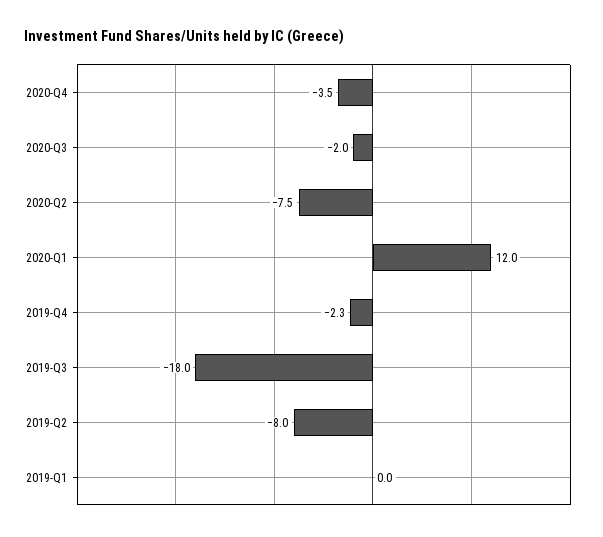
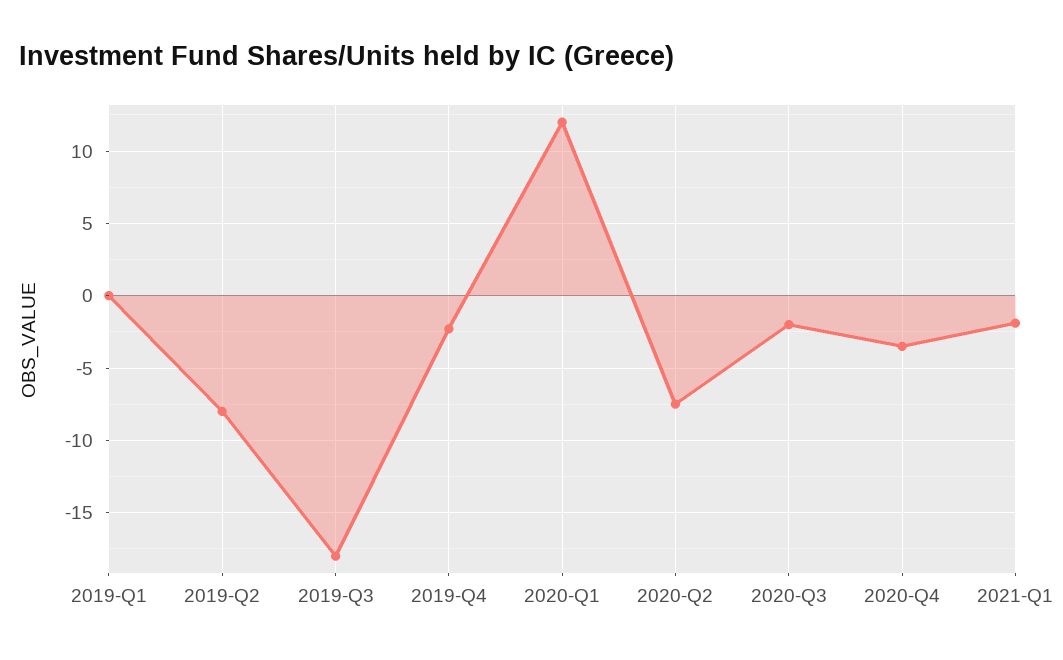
2021-Q1: none -> -2

